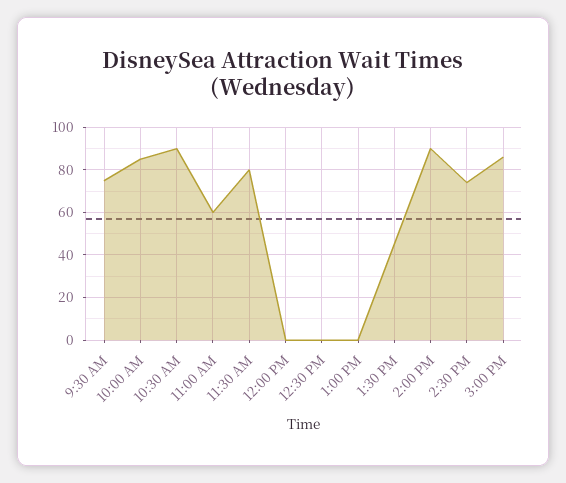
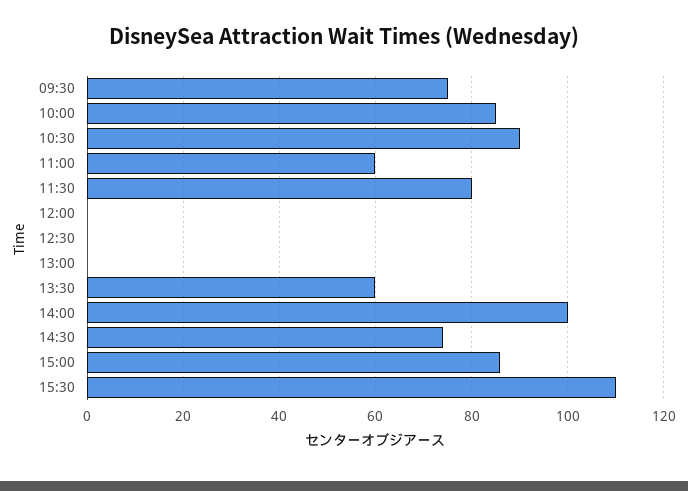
1:30 PM: 45 -> 60
2:00 PM: 90 -> 100
15:30: none -> 110

